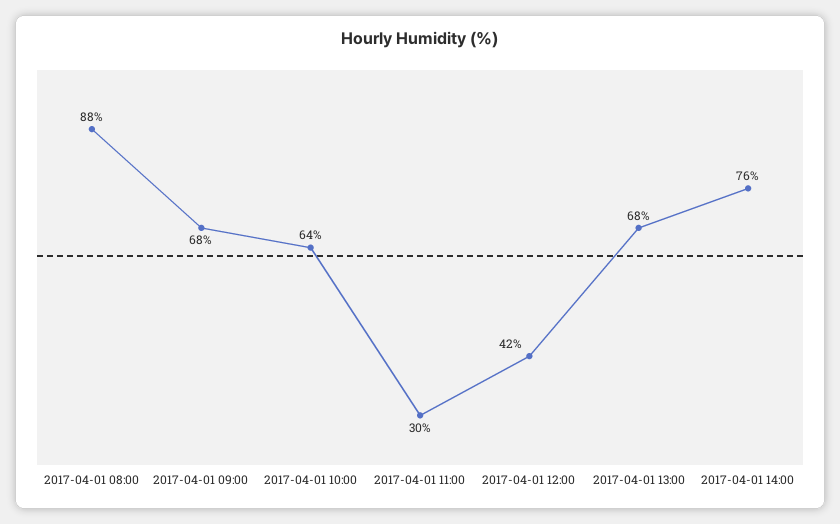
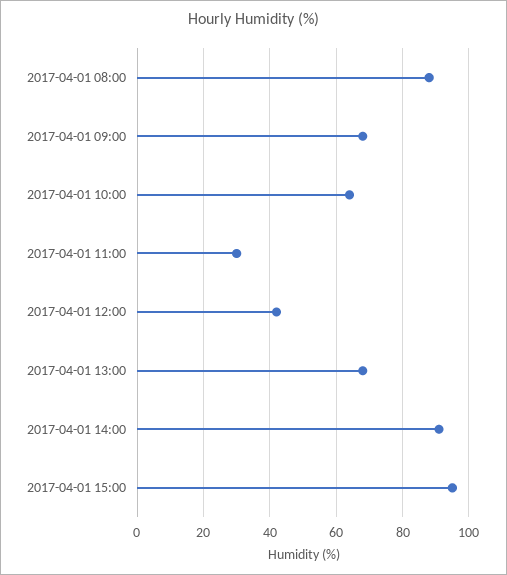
2017-04-01 14:00: 76 -> 90
2017-04-01 15:00: none -> 95

